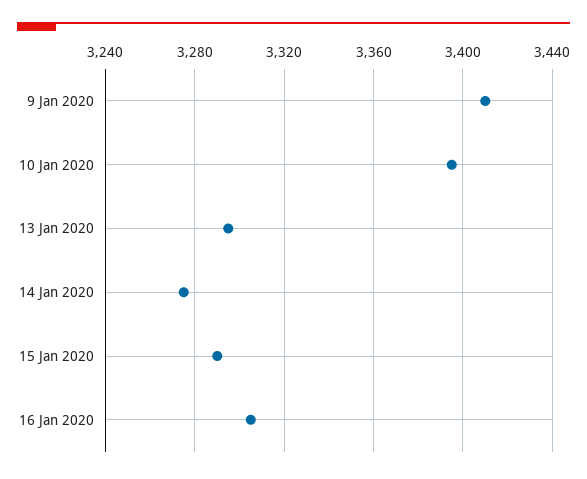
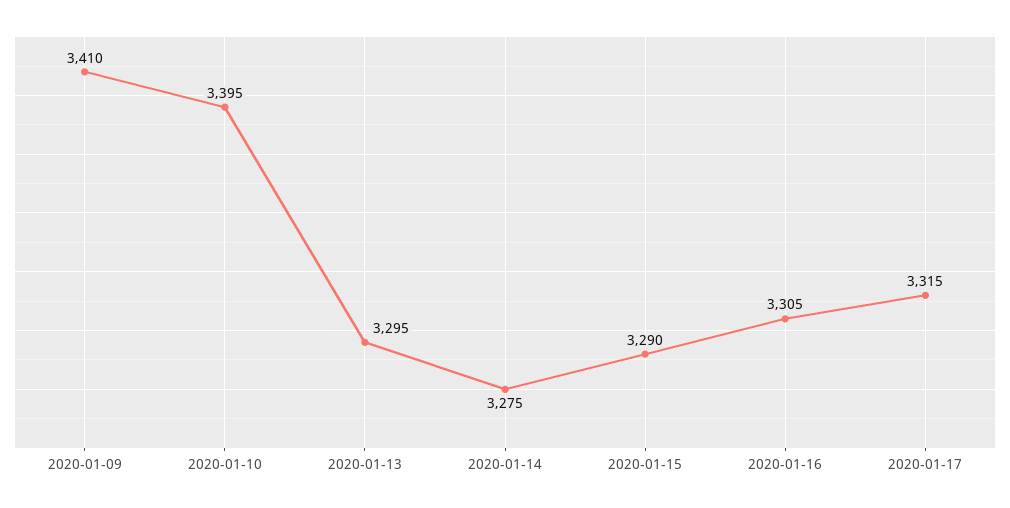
2020-01-17: none -> 3315

